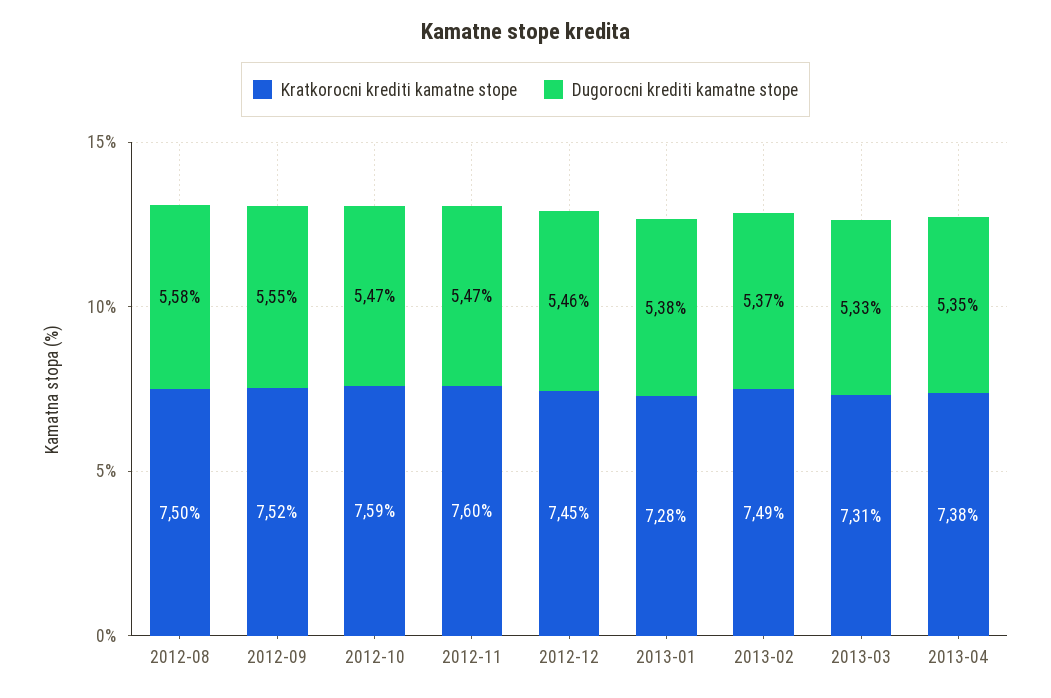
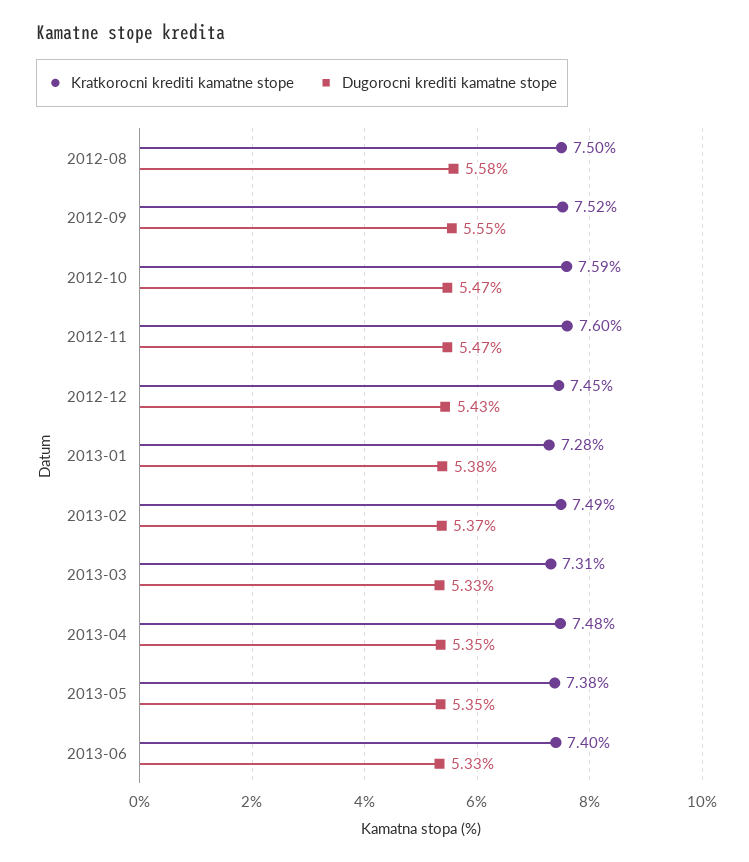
Dugorocni krediti kamatne stope, 2012-12: 5.46 -> 5.43
Kratkorocni krediti kamatne stope, 2013-04: 7.38 -> 7.48
Kratkorocni krediti kamatne stope, 2013-05: none -> 7.38
Dugorocni krediti kamatne stope, 2013-05: none -> 5.35
Kratkorocni krediti kamatne stope, 2013-06: none -> 7.4
Dugorocni krediti kamatne stope, 2013-06: none -> 5.33

